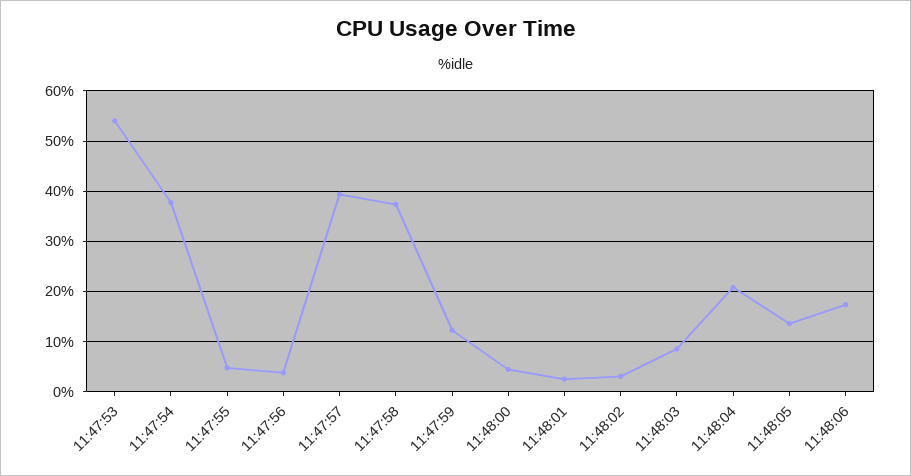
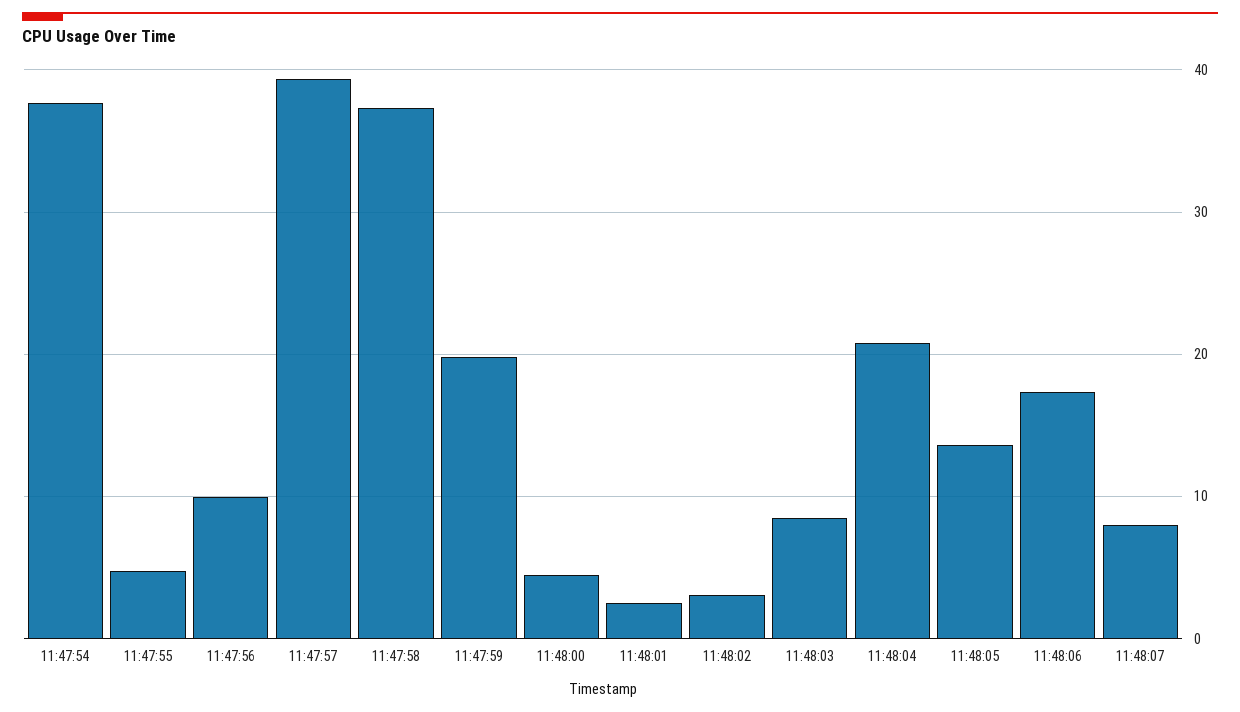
11:47:53: 54 -> none
11:47:56: 4 -> 10
11:47:59: 12 -> 20
11:48:07: none -> 8

